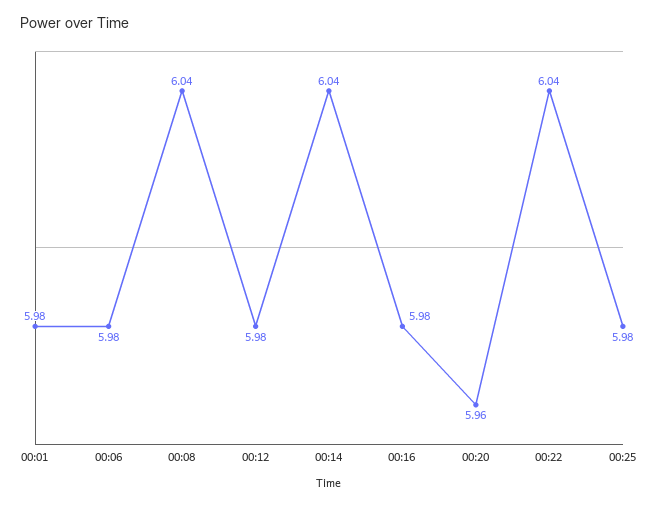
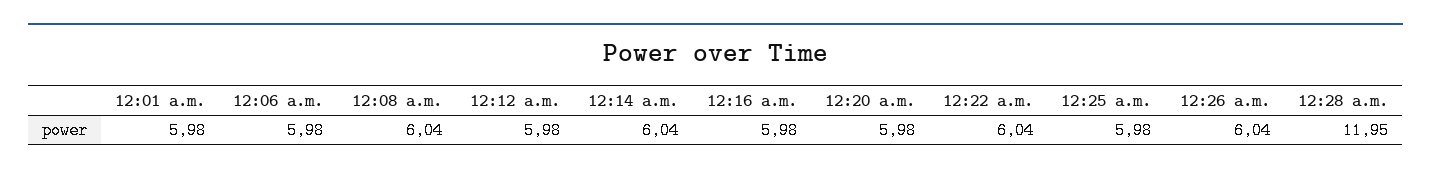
00:20: 5.96 -> 5.98
12:26 a.m.: none -> 6.04
12:28 a.m.: none -> 11.95

